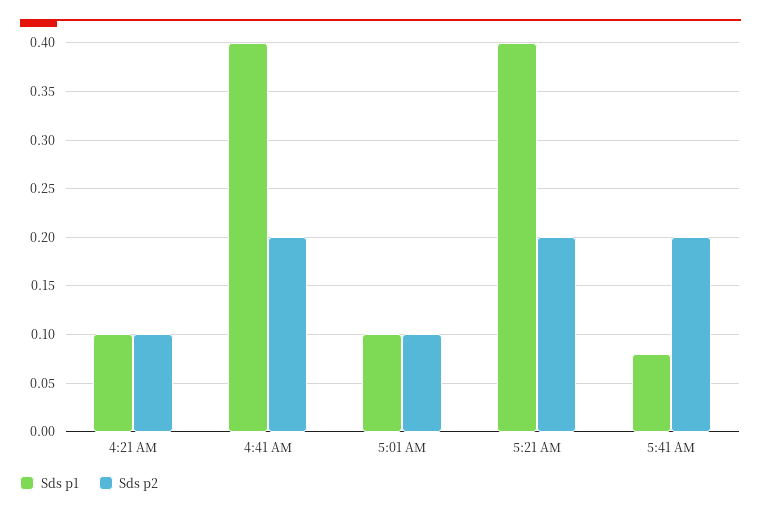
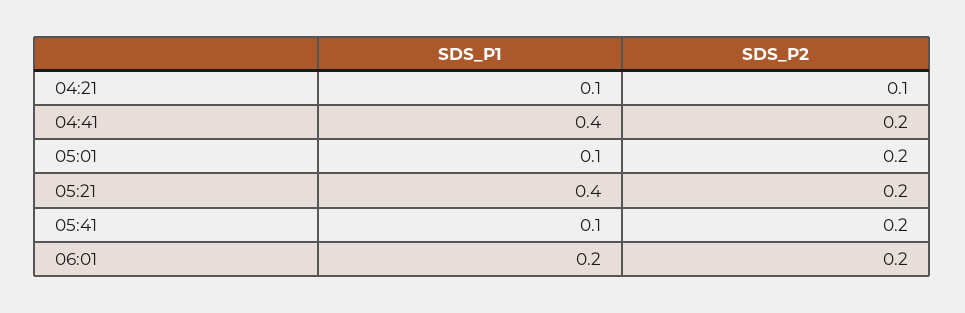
Sds p2, 5:01 AM: 0.1 -> 0.2
Sds p1, 5:41 AM: 0.08 -> 0.1
Sds p1, 06:01: none -> 0.2
Sds p2, 06:01: none -> 0.2

